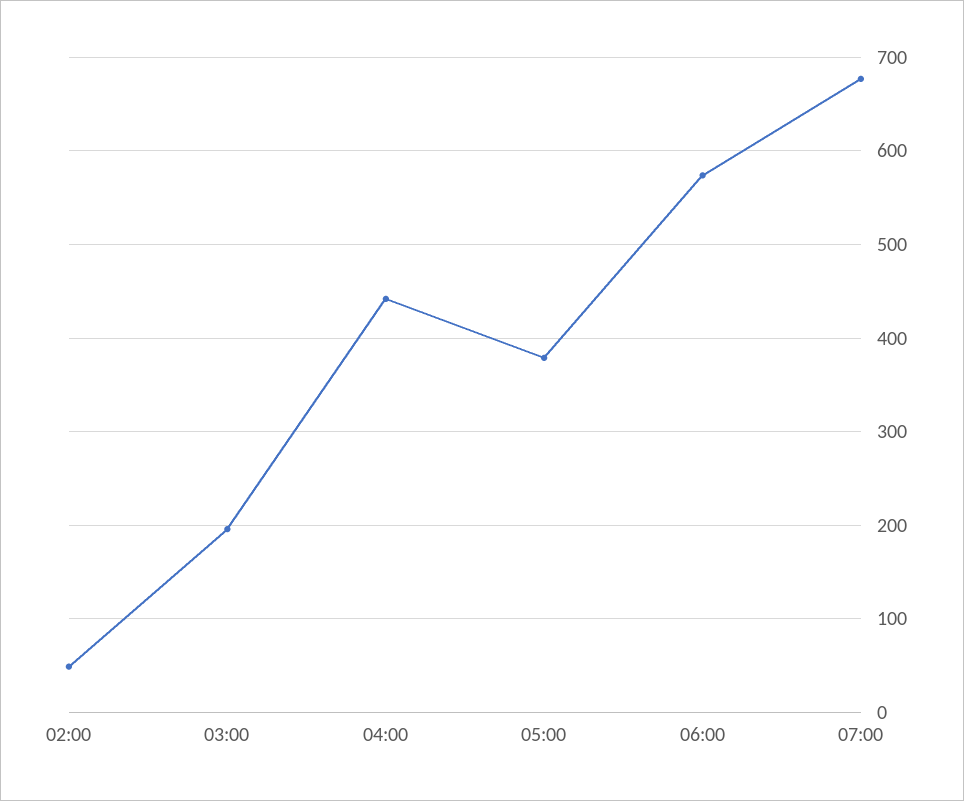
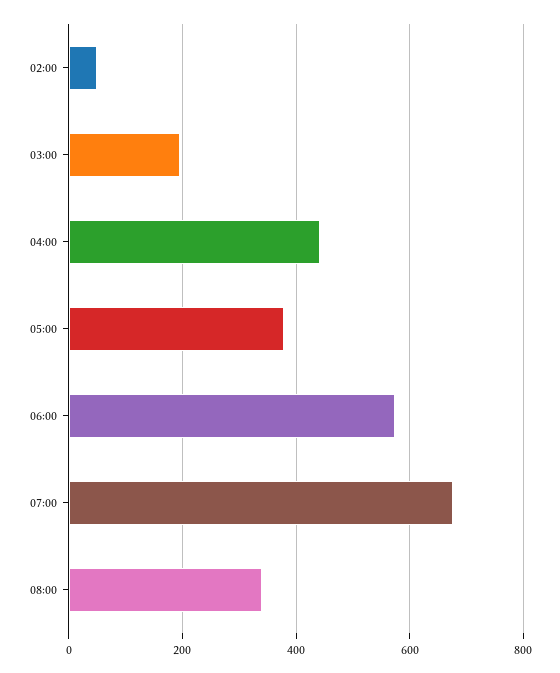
08:00: none -> 340

